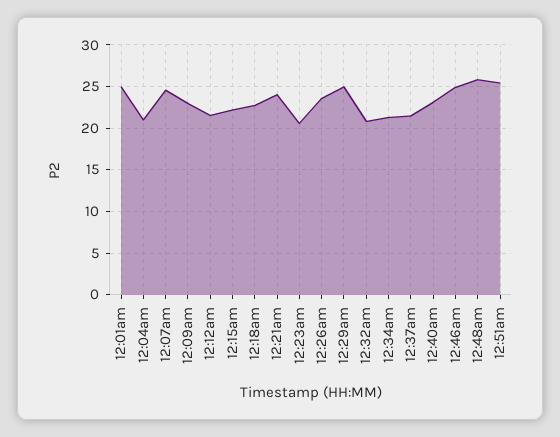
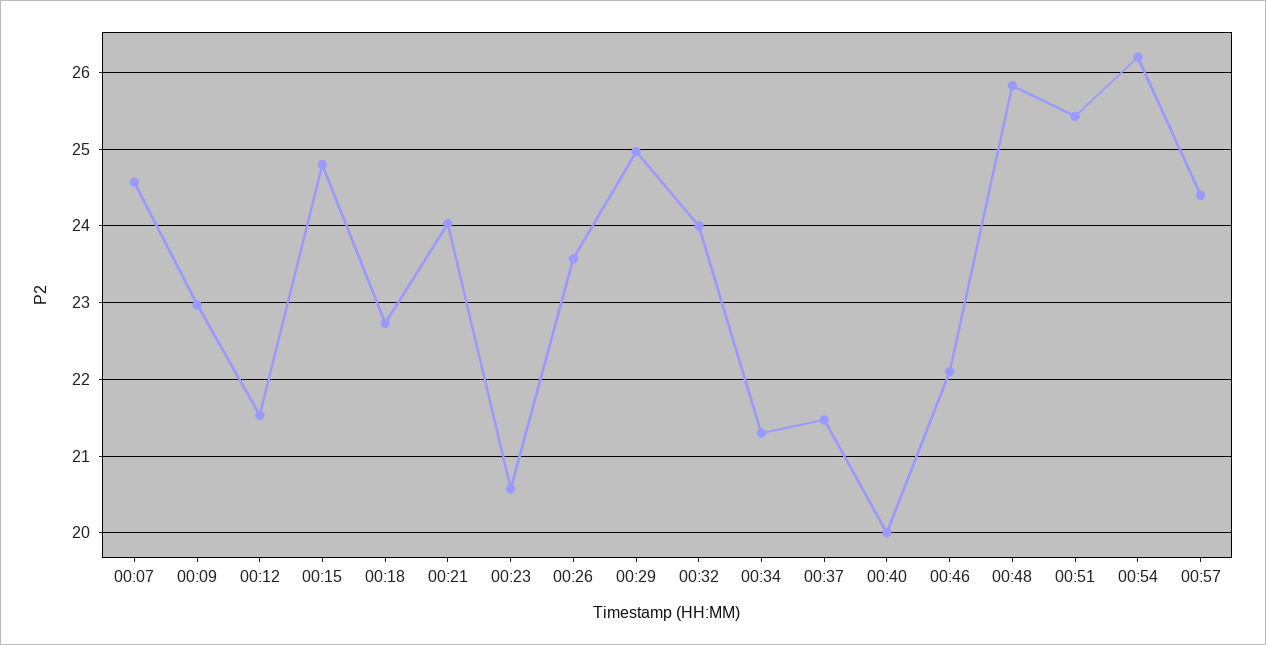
12:01am: 25 -> none
12:04am: 21 -> none
12:15am: 22 -> 24.8
12:32am: 21 -> 24
12:40am: 23 -> 20
12:46am: 25 -> 22.1
00:54: none -> 26.2
00:57: none -> 24.4

